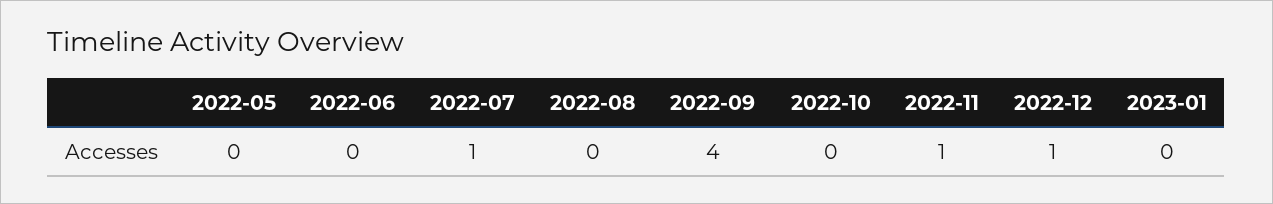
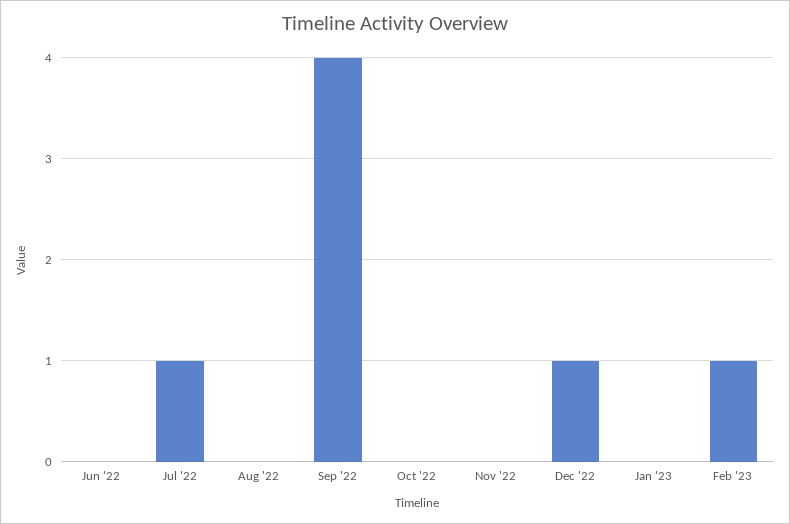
2022-05: 0 -> none
2022-11: 1 -> 0
Feb '23: none -> 1

